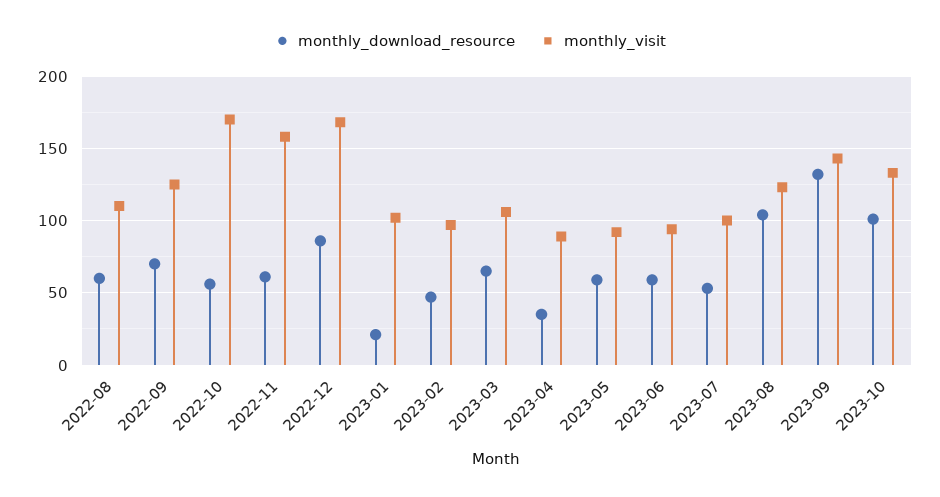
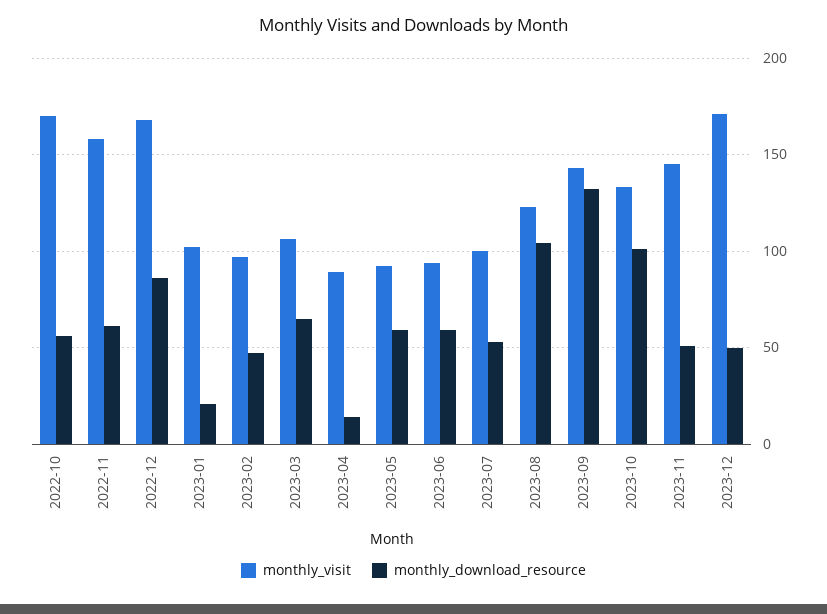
monthly_download_resource, 2022-08: 60 -> none
monthly_visit, 2022-08: 110 -> none
monthly_download_resource, 2022-09: 70 -> none
monthly_visit, 2022-09: 125 -> none
monthly_download_resource, 2023-04: 35 -> 15
monthly_visit, 2023-11: none -> 145
monthly_download_resource, 2023-11: none -> 50
monthly_visit, 2023-12: none -> 170
monthly_download_resource, 2023-12: none -> 50

